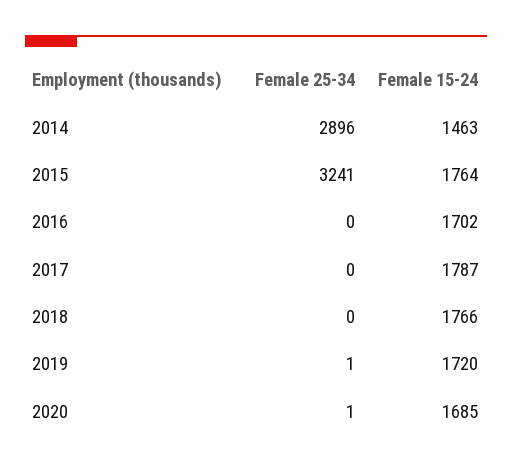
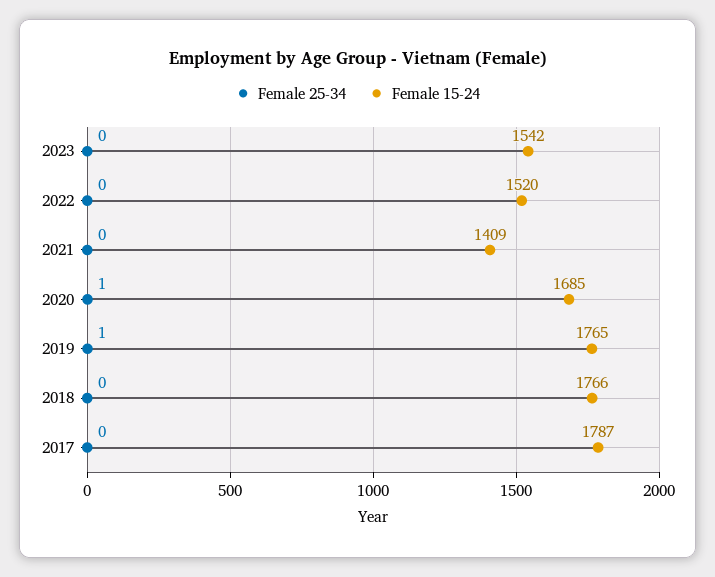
Female 25-34, 2014: 2896 -> none
Female 15-24, 2014: 1463 -> none
Female 25-34, 2015: 3241 -> none
Female 15-24, 2015: 1764 -> none
Female 25-34, 2016: 0 -> none
Female 15-24, 2016: 1702 -> none
Female 15-24, 2019: 1720 -> 1765
Female 25-34, 2023: none -> 0
Female 15-24, 2023: none -> 1542
Female 25-34, 2022: none -> 0
Female 15-24, 2022: none -> 1520
Female 25-34, 2021: none -> 0
Female 15-24, 2021: none -> 1409

